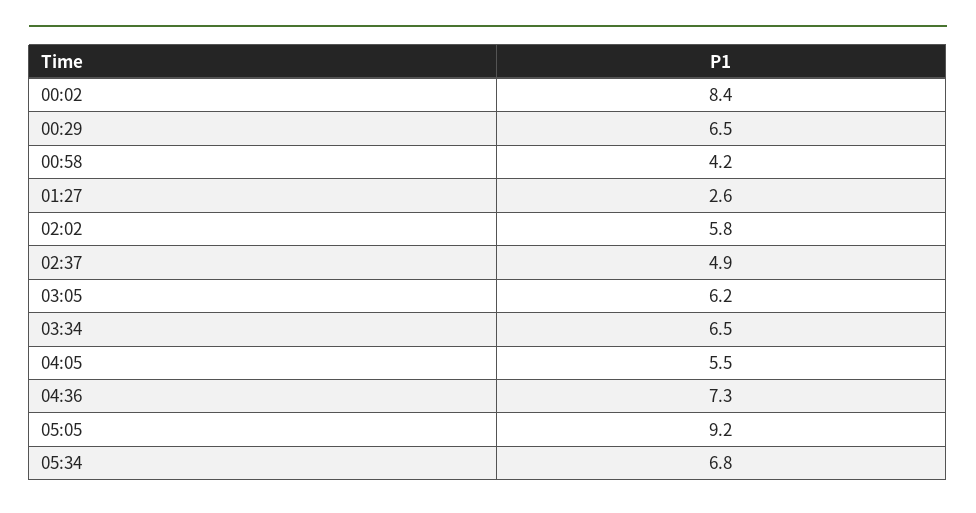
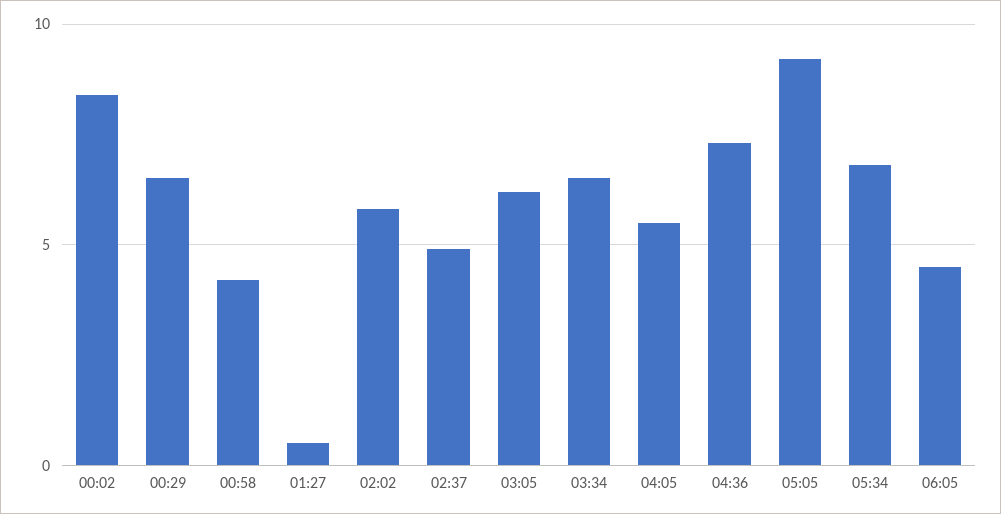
01:27: 2.6 -> 0.5
06:05: none -> 4.5

